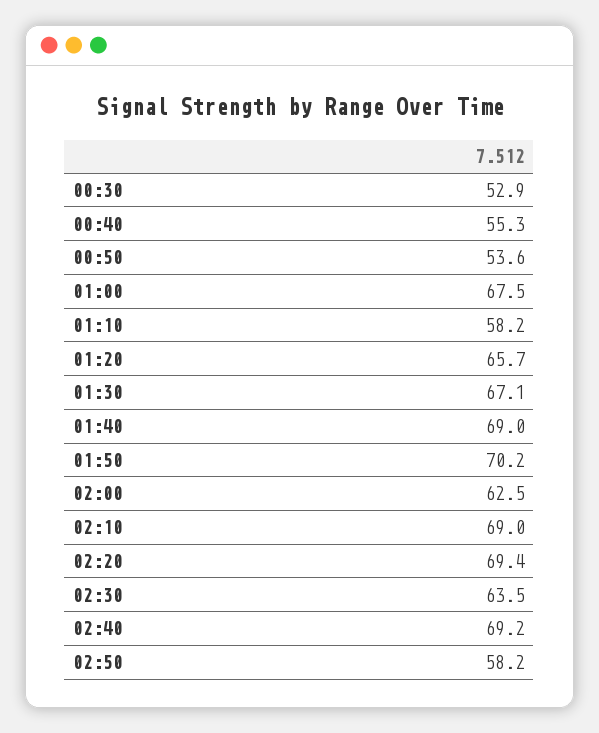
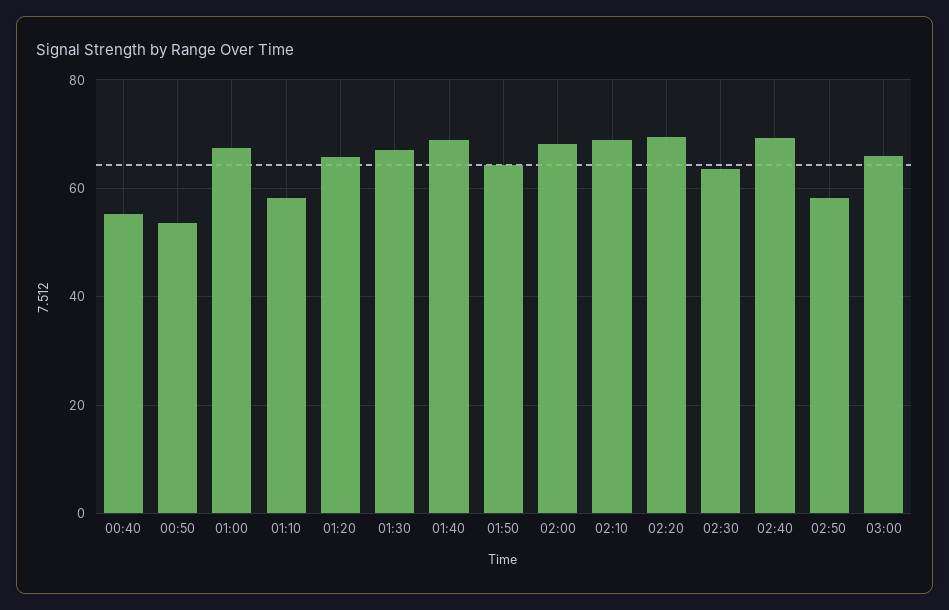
00:30: 52.9 -> none
01:50: 70.2 -> 64
02:00: 62.5 -> 68
03:00: none -> 66

